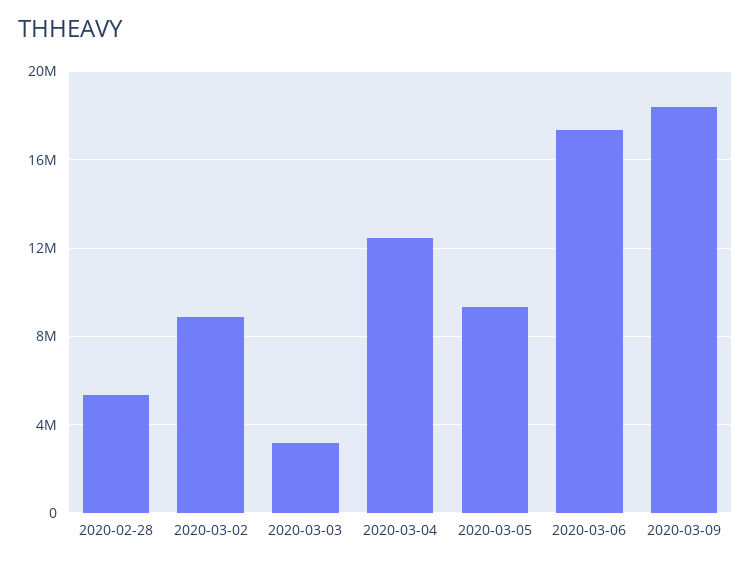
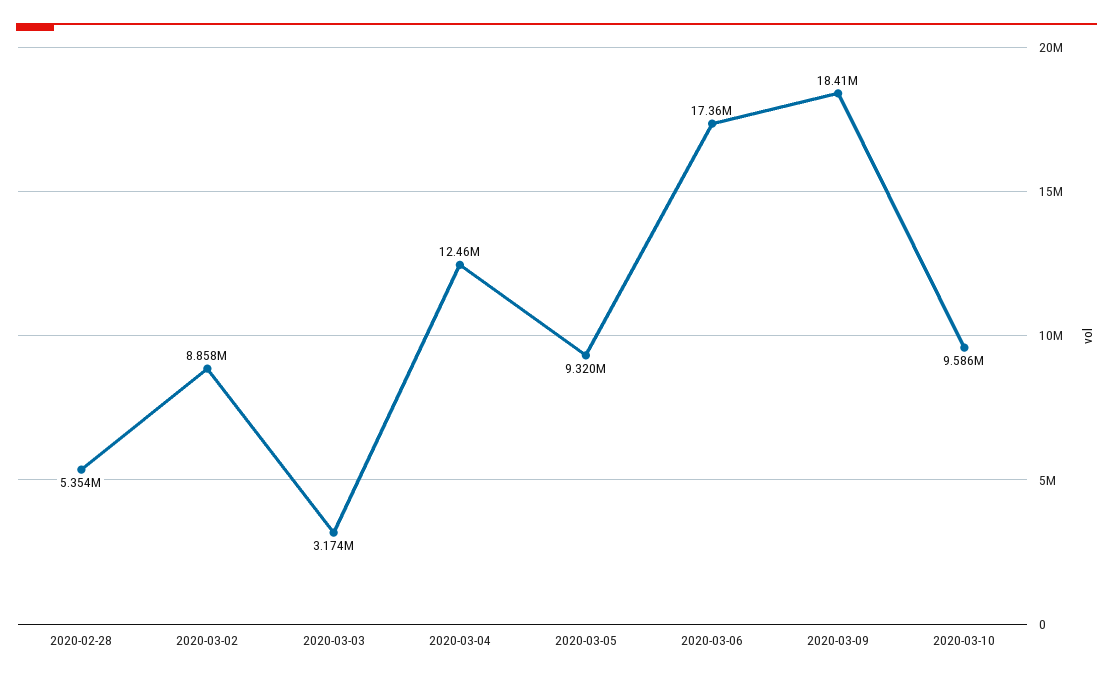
2020-03-10: none -> 9586000

